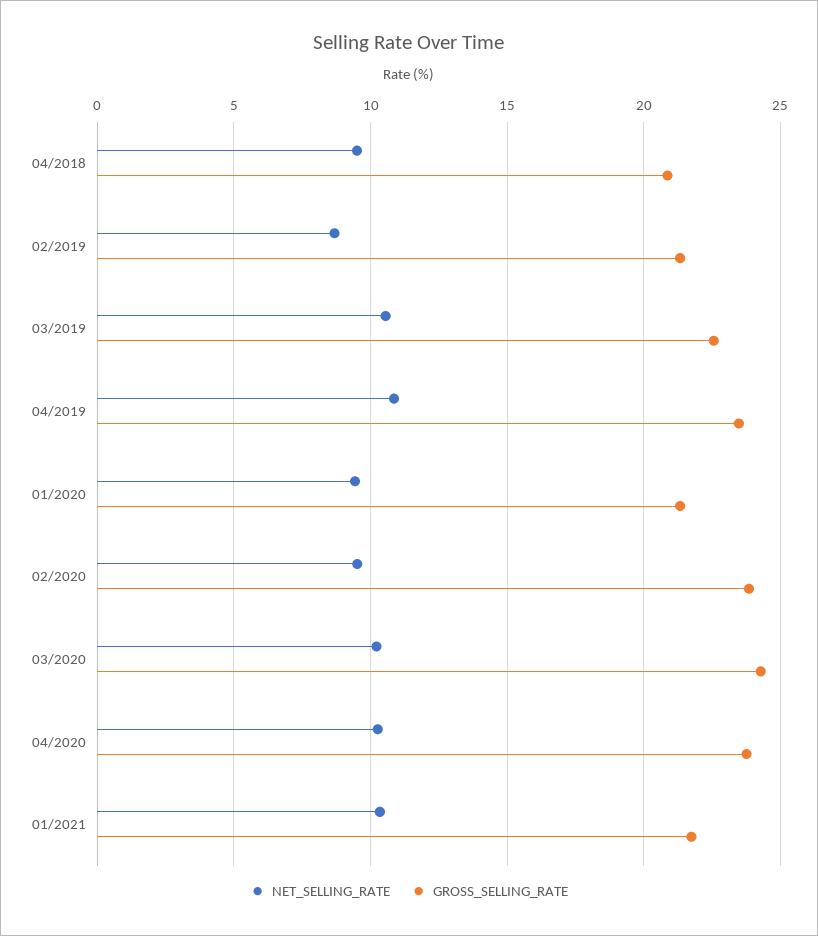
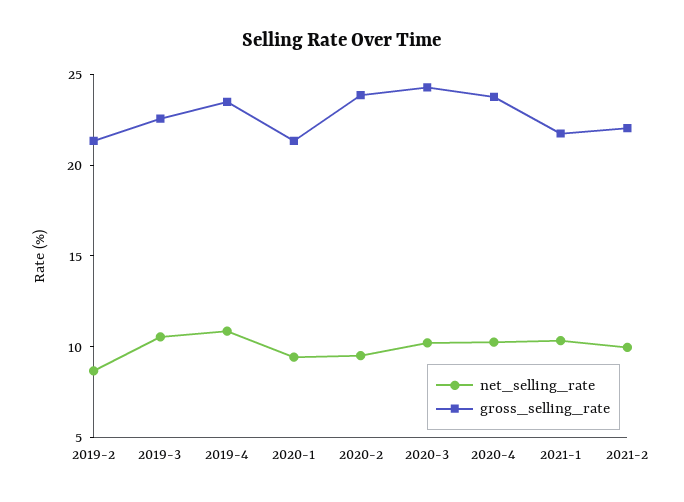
NET_SELLING_RATE, 04/2018: 9.5 -> none
GROSS_SELLING_RATE, 04/2018: 21 -> none
NET_SELLING_RATE, 2021-2: none -> 10
GROSS_SELLING_RATE, 2021-2: none -> 22

